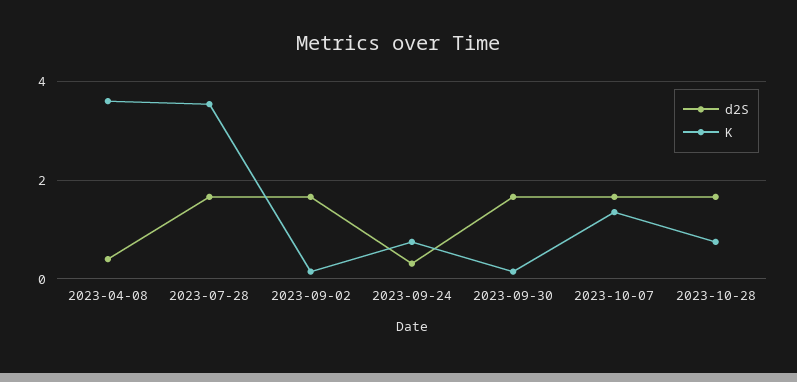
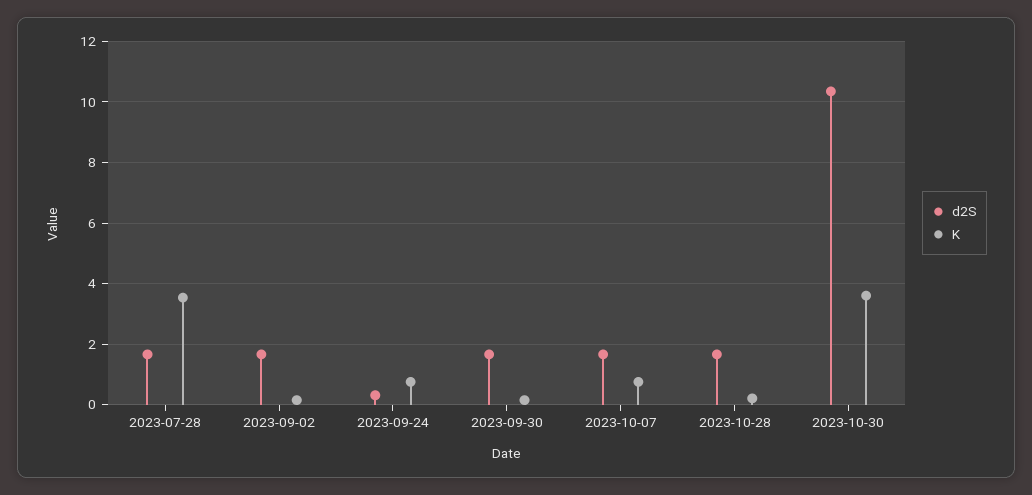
d2S, 2023-04-08: 0.4 -> none
K, 2023-04-08: 3.6 -> none
K, 2023-10-07: 1.4 -> 0.8
K, 2023-10-28: 0.8 -> 0.2
d2S, 2023-10-30: none -> 10.4
K, 2023-10-30: none -> 3.6

